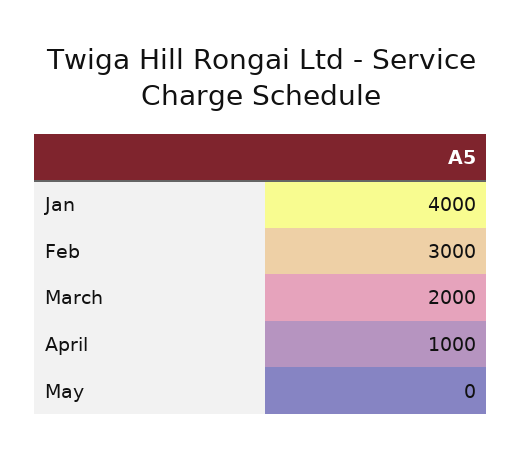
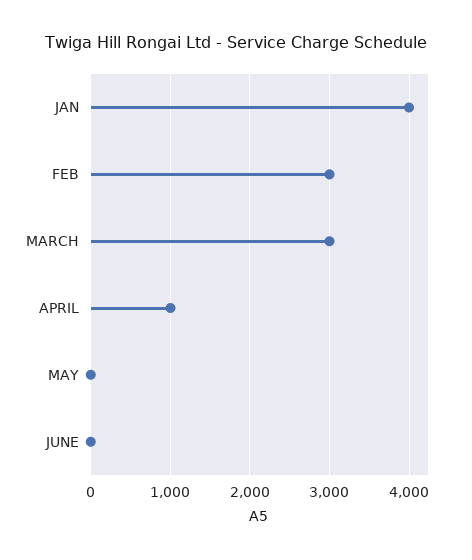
March: 2000 -> 3000
JUNE: none -> 0

